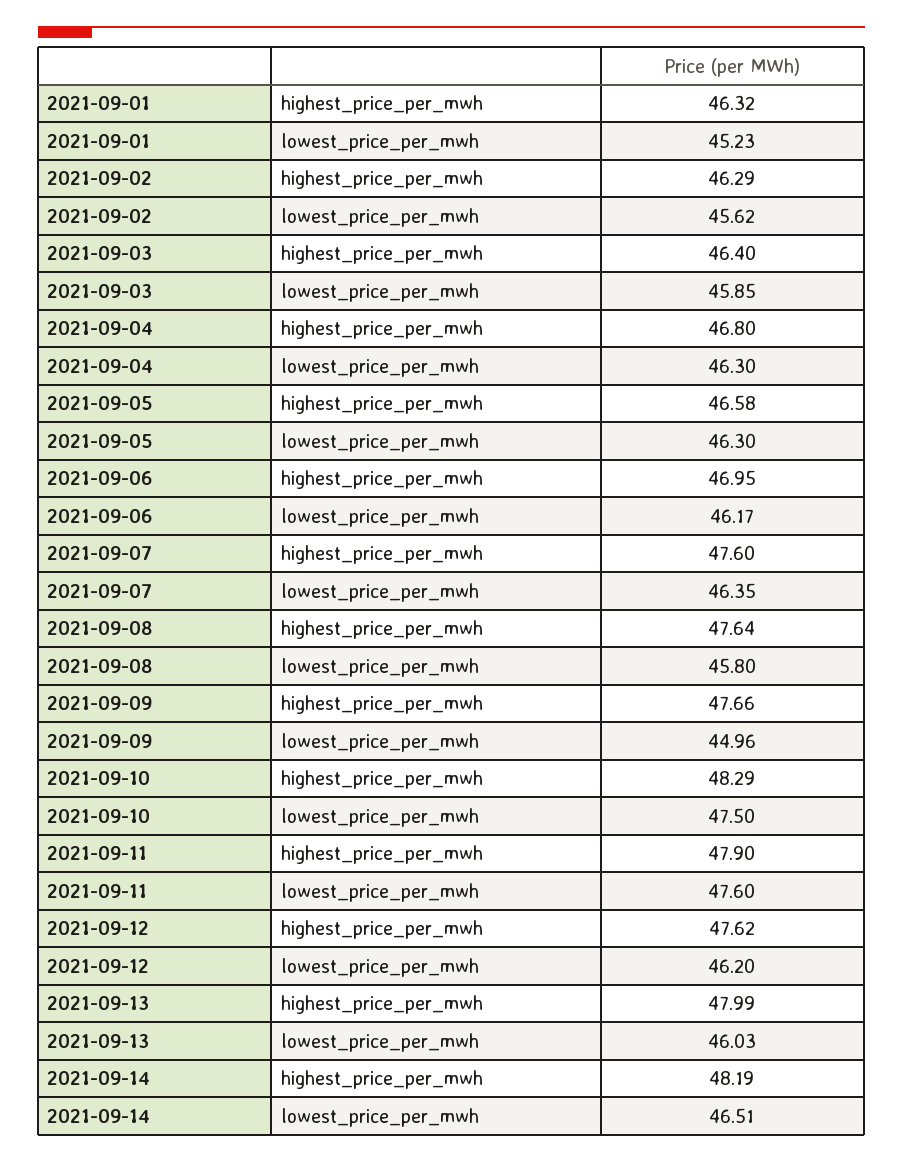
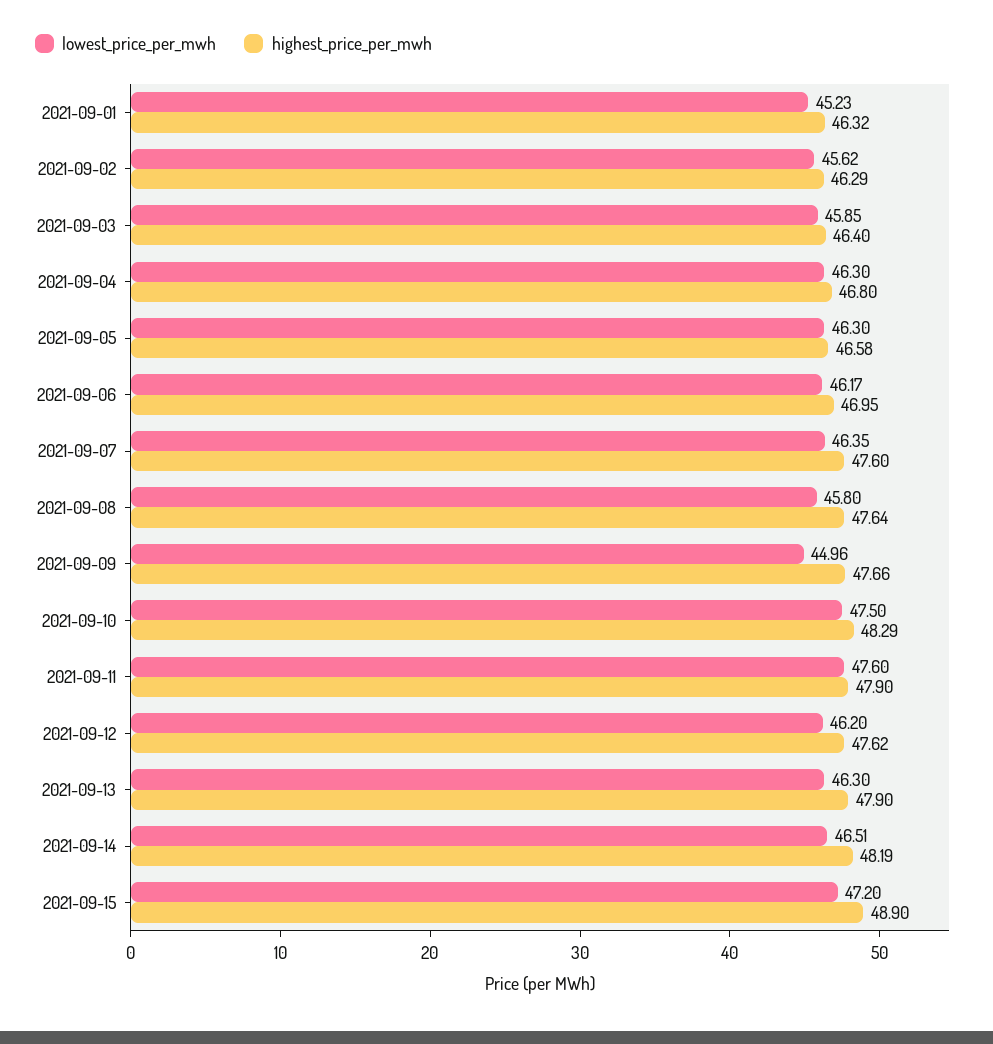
highest_price_per_mwh, 2021-09-13: 47.99 -> 47.9
lowest_price_per_mwh, 2021-09-13: 46.03 -> 46.3
lowest_price_per_mwh, 2021-09-15: none -> 47.2
highest_price_per_mwh, 2021-09-15: none -> 48.9

